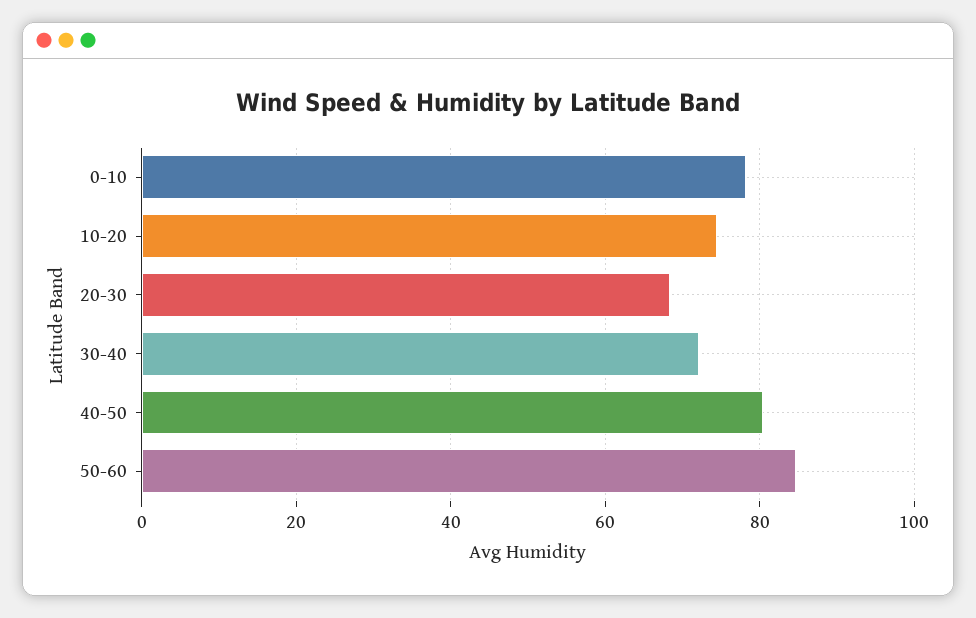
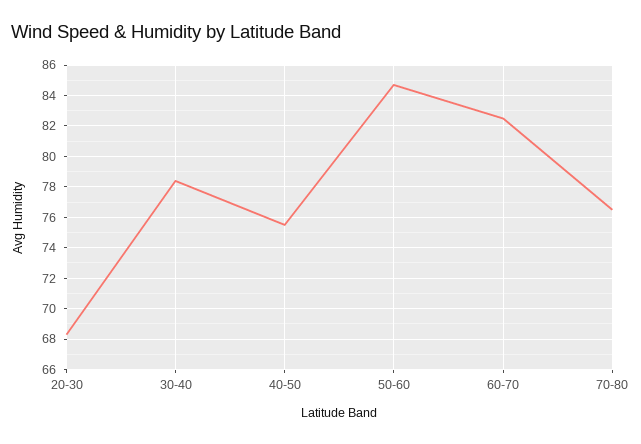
0-10: 78 -> none
10-20: 74 -> none
30-40: 72 -> 78.5
40-50: 80 -> 75.5
60-70: none -> 82.5
70-80: none -> 76.5

